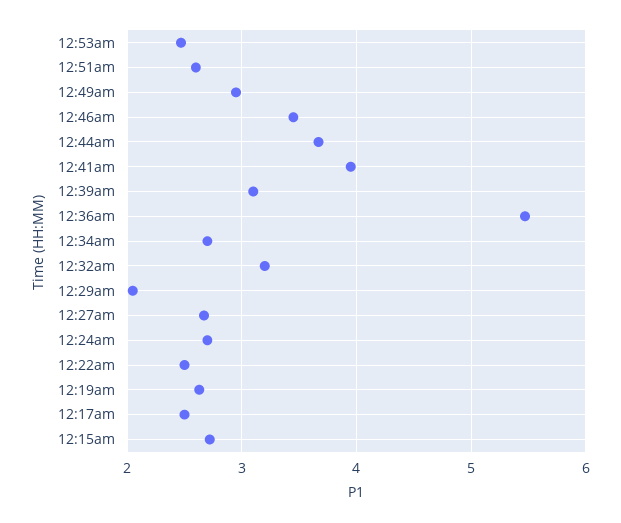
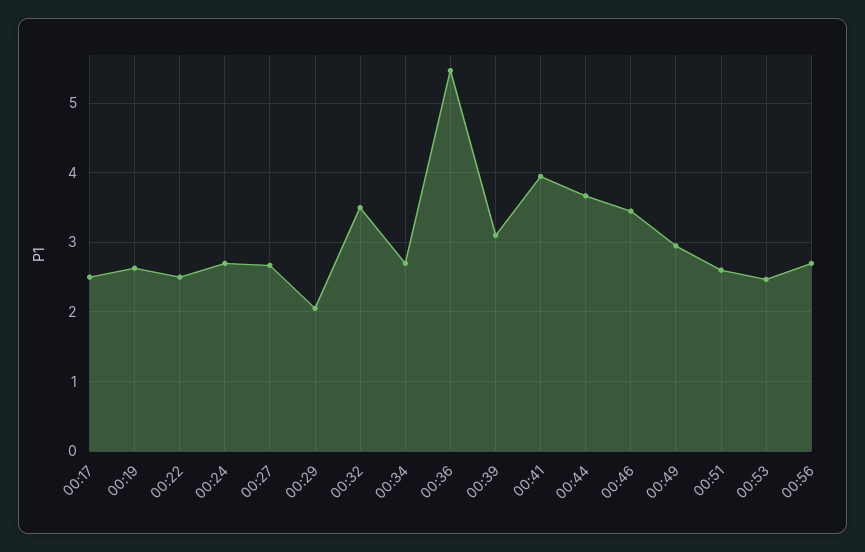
12:32am: 3.2 -> 3.5
12:15am: 2.7 -> none
00:56: none -> 2.7

